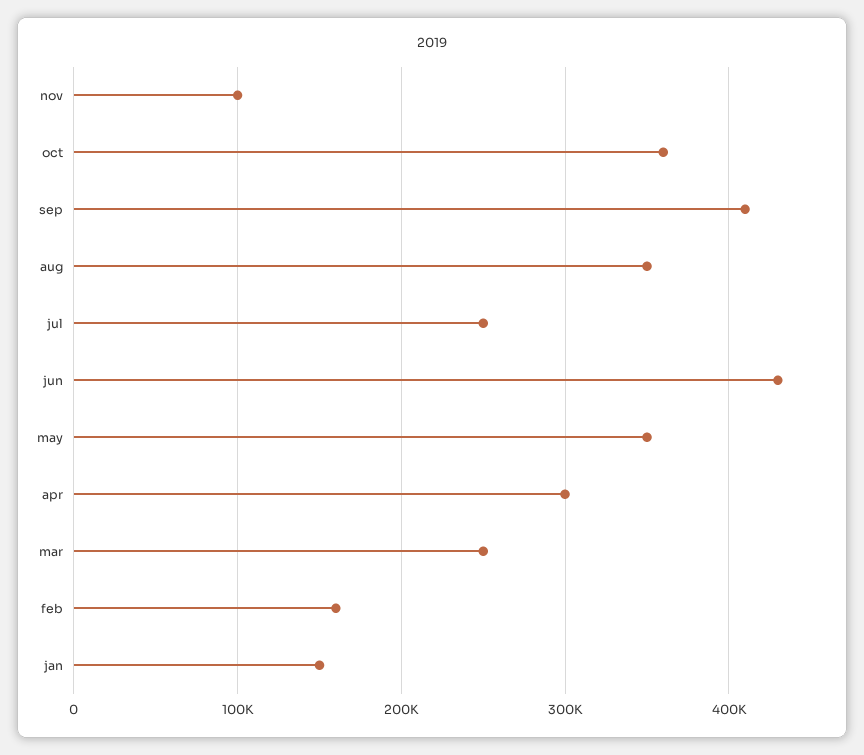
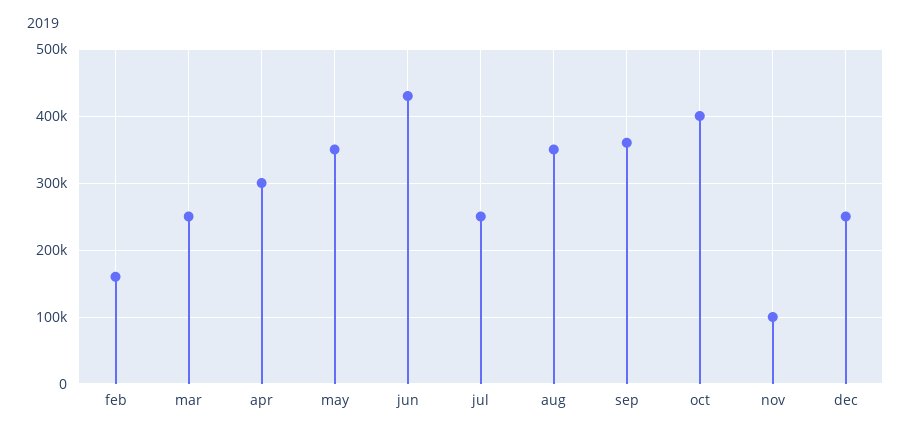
oct: 360000 -> 400000
sep: 410000 -> 360000
jan: 150000 -> none
dec: none -> 250000

